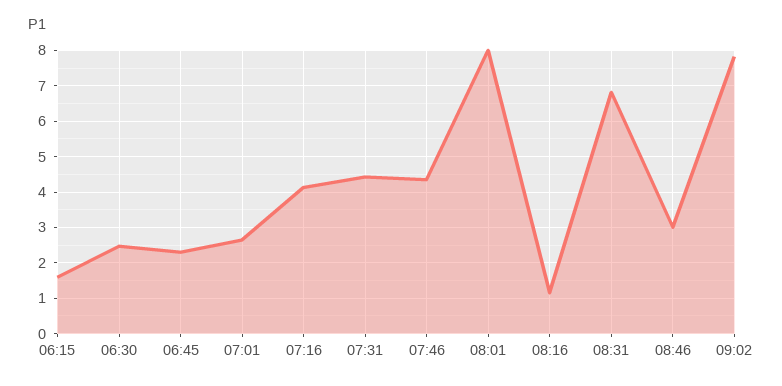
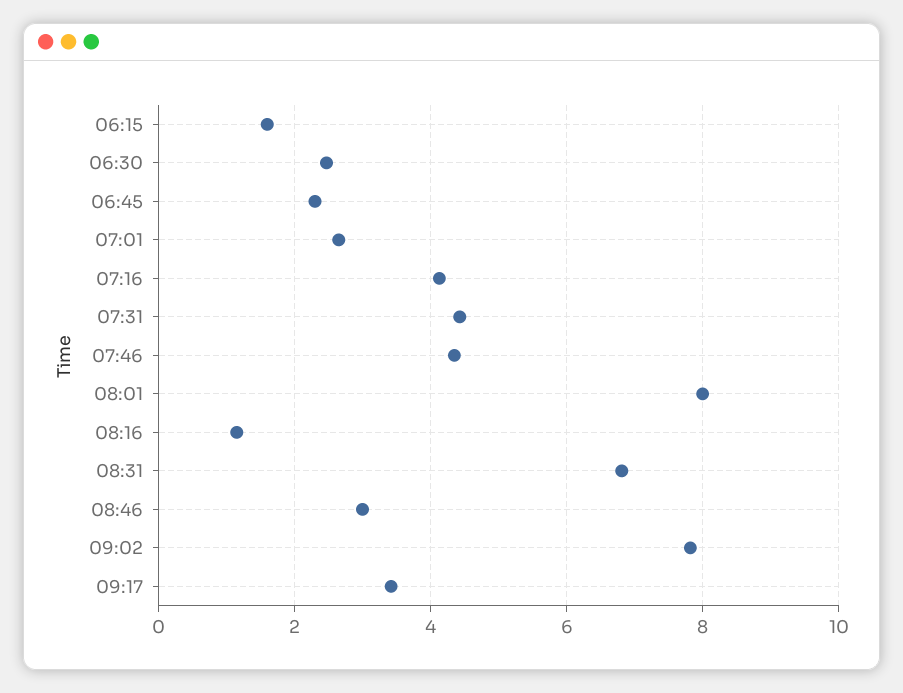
09:17: none -> 3.4

